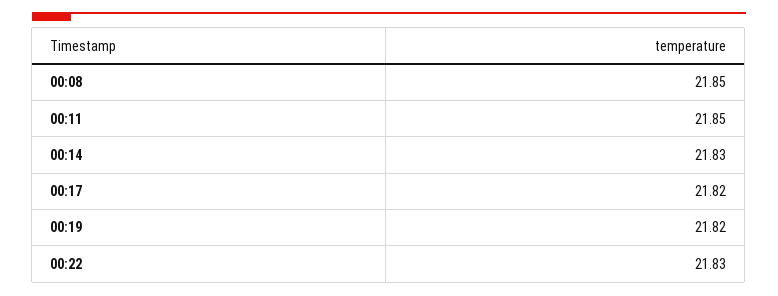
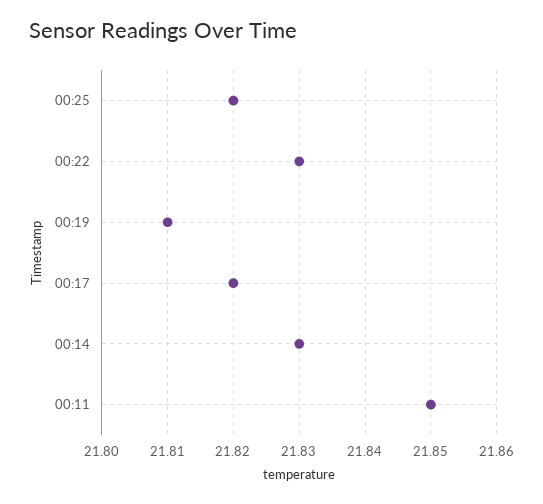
00:08: 21.85 -> none
00:19: 21.82 -> 21.81
00:25: none -> 21.82

